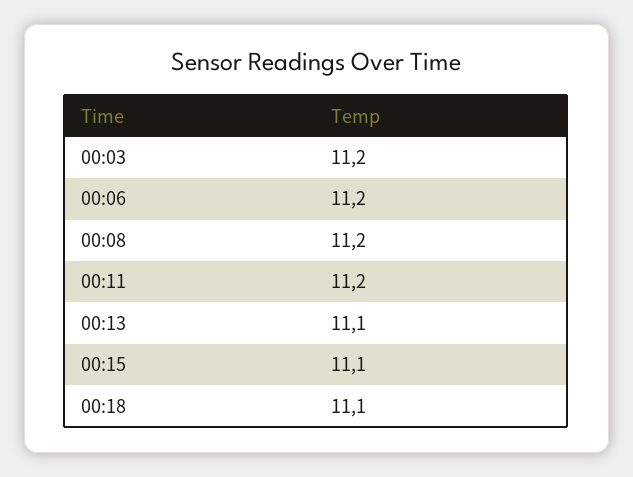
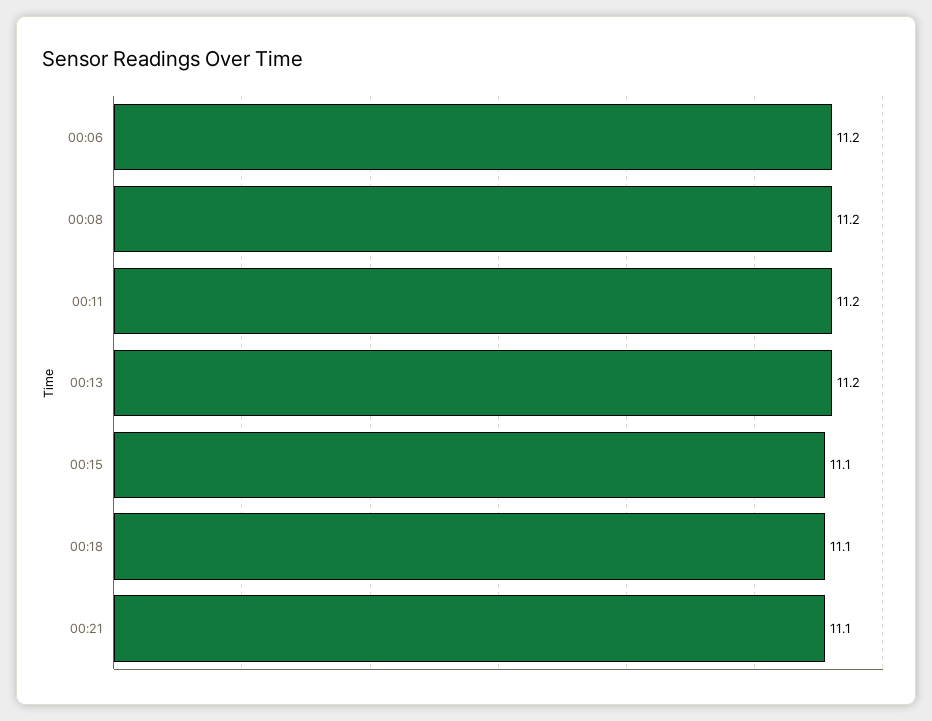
00:03: 11.2 -> none
00:13: 11.1 -> 11.2
00:21: none -> 11.1

